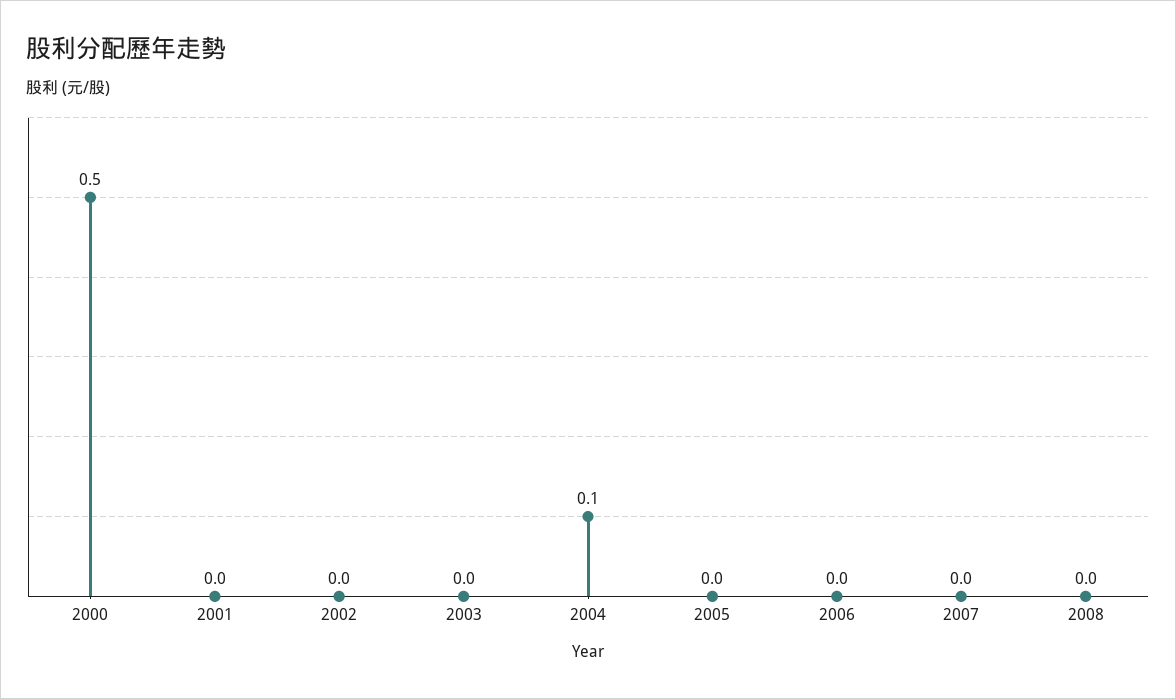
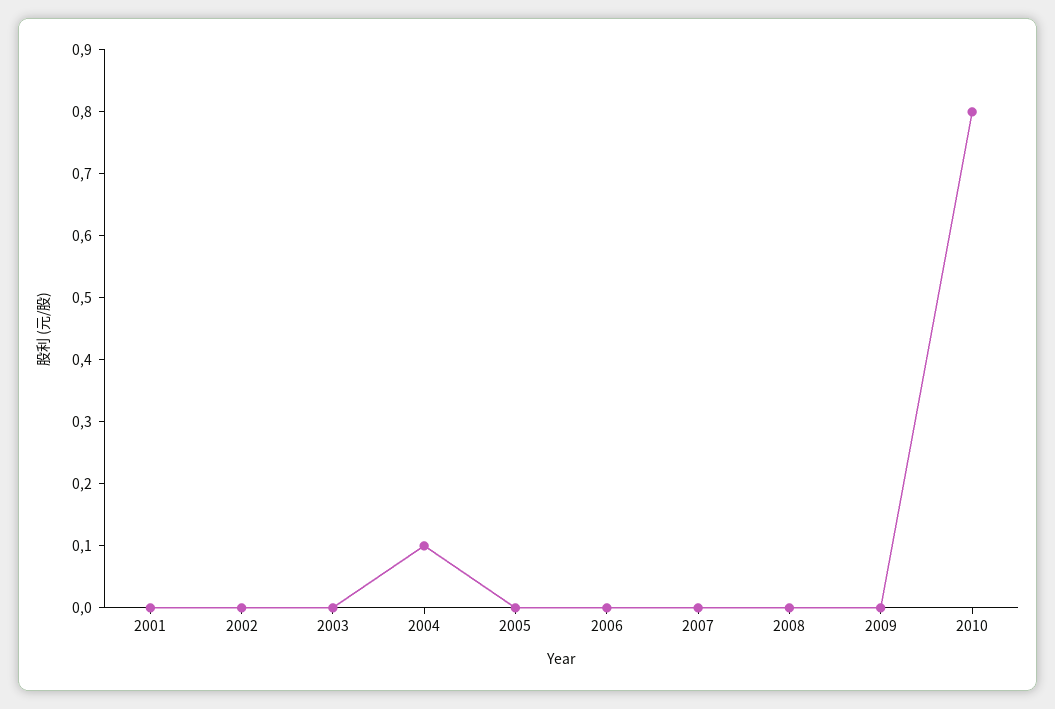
2000: 0.5 -> none
2009: none -> 0
2010: none -> 0.8

